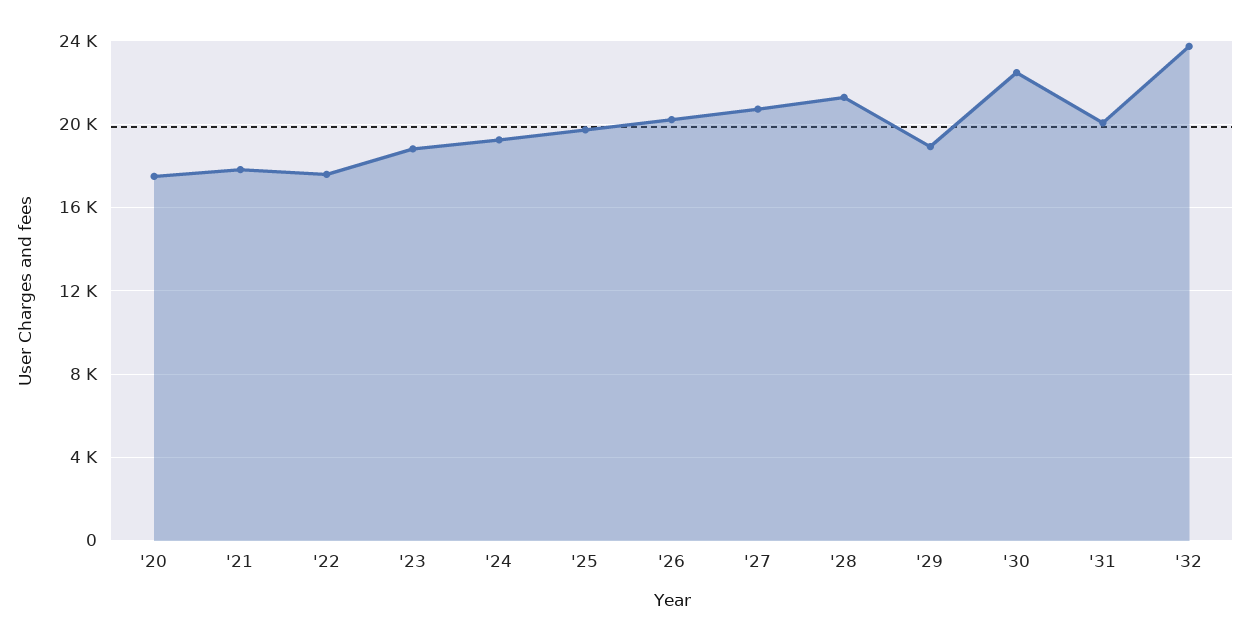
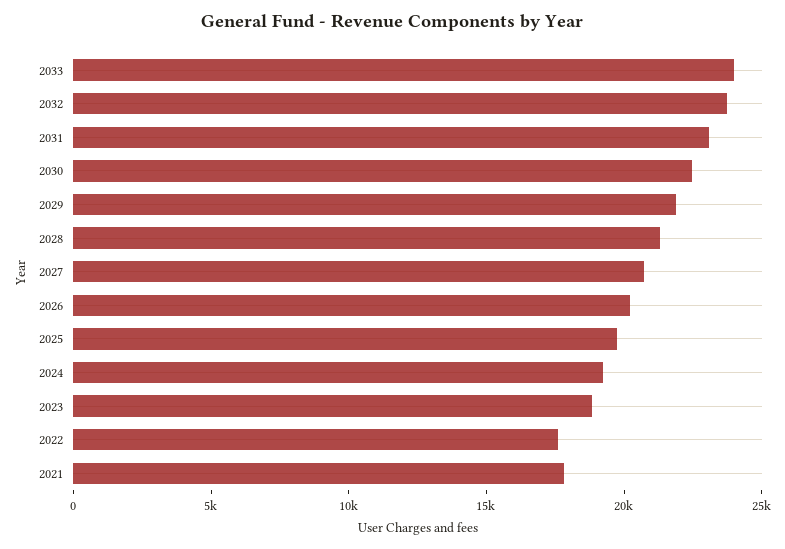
'20: 17500 -> none
'29: 19000 -> 22000
'31: 20000 -> 23000
2033: none -> 24000

